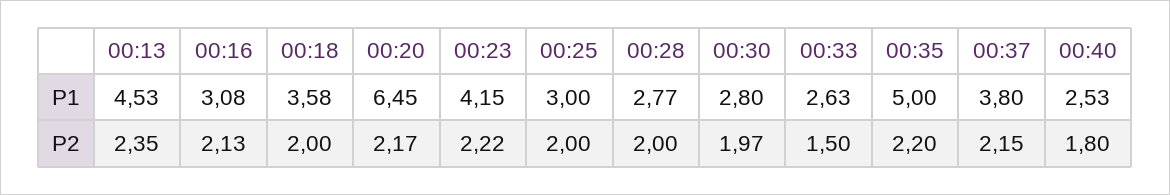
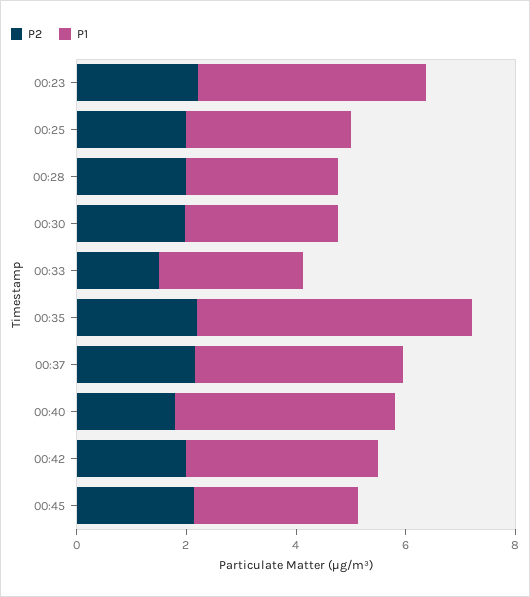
P1, 00:13: 4.53 -> none
P1, 00:16: 3.08 -> none
P1, 00:18: 3.58 -> none
P1, 00:20: 6.45 -> none
P1, 00:40: 2.53 -> 4
P2, 00:13: 2.35 -> none
P2, 00:16: 2.13 -> none
P2, 00:18: 2 -> none
P2, 00:20: 2.17 -> none
P2, 00:42: none -> 2
P1, 00:42: none -> 3.5
P2, 00:45: none -> 2
P1, 00:45: none -> 3

